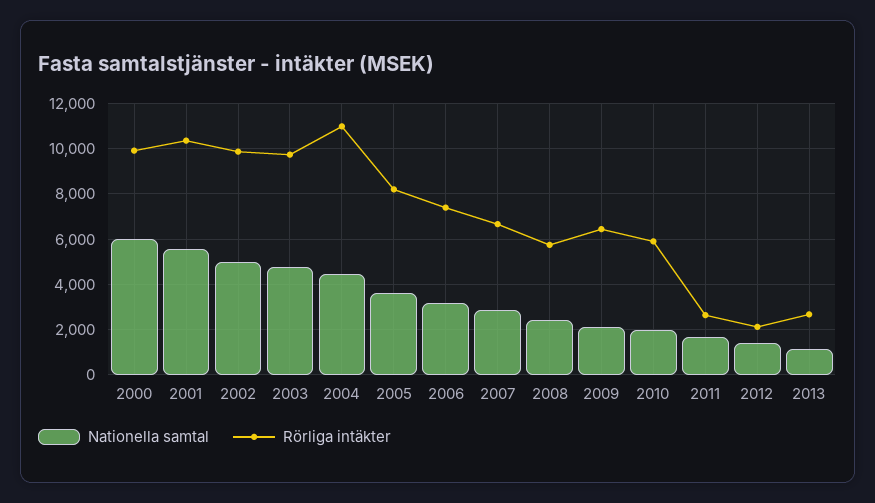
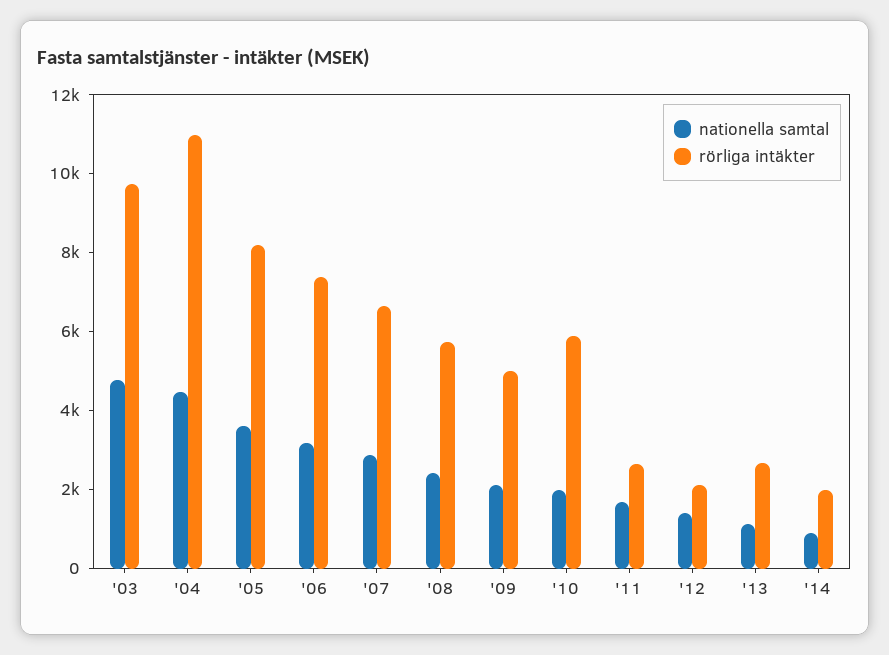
Nationella samtal, 2000: 6000 -> none
Rörliga intäkter, 2000: 10000 -> none
Nationella samtal, 2001: 5500 -> none
Rörliga intäkter, 2001: 10500 -> none
Nationella samtal, 2002: 5000 -> none
Rörliga intäkter, 2002: 10000 -> none
Rörliga intäkter, 2009: 6500 -> 5000
Nationella samtal, '14: none -> 1000
Rörliga intäkter, '14: none -> 2000

